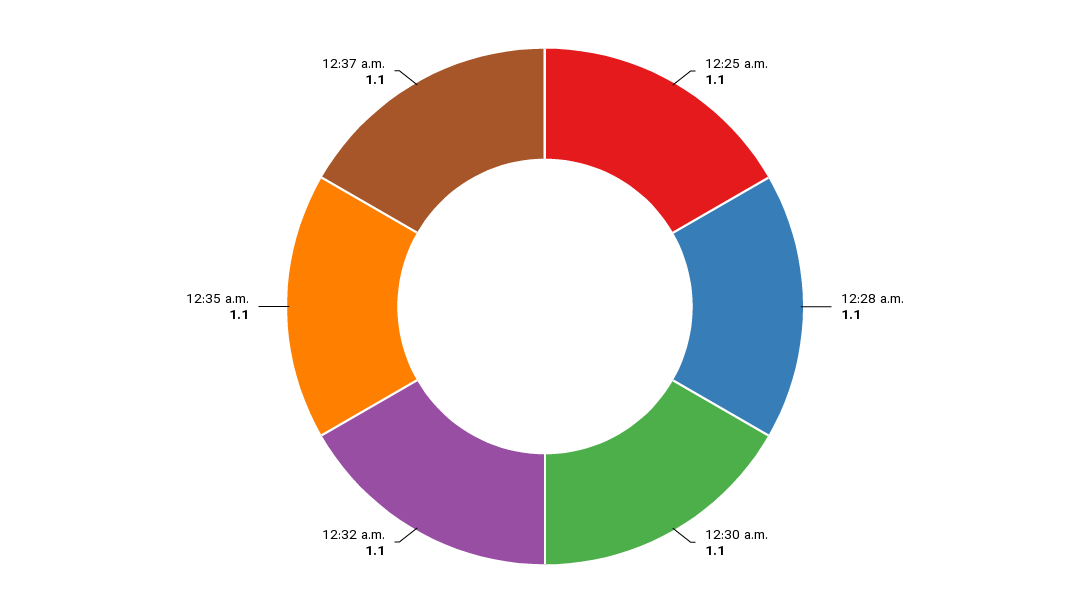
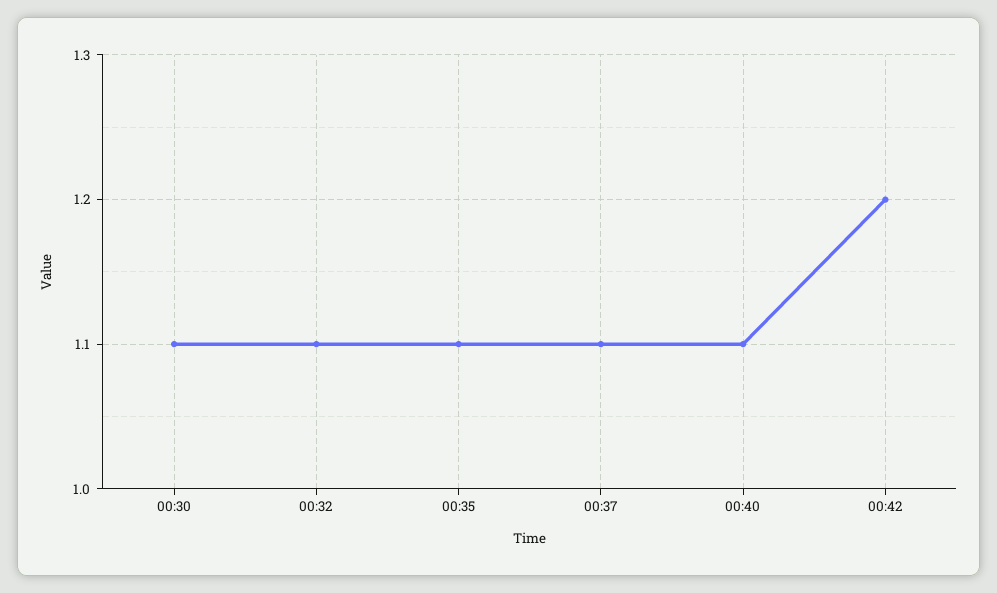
12:25 a.m.: 1.1 -> none
12:28 a.m.: 1.1 -> none
00:40: none -> 1.1
00:42: none -> 1.2

